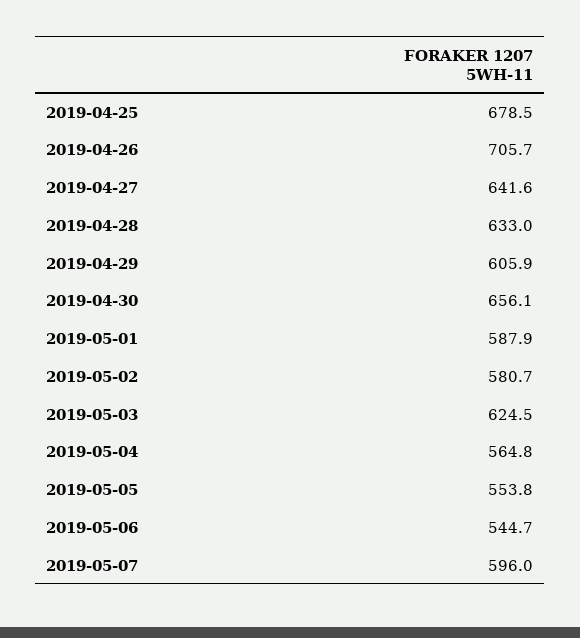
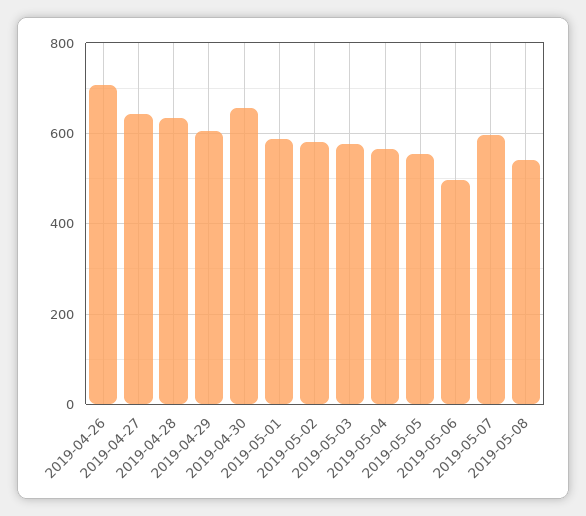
2019-04-25: 678.5 -> none
2019-05-03: 624.5 -> 580
2019-05-06: 544.7 -> 500
2019-05-08: none -> 540

